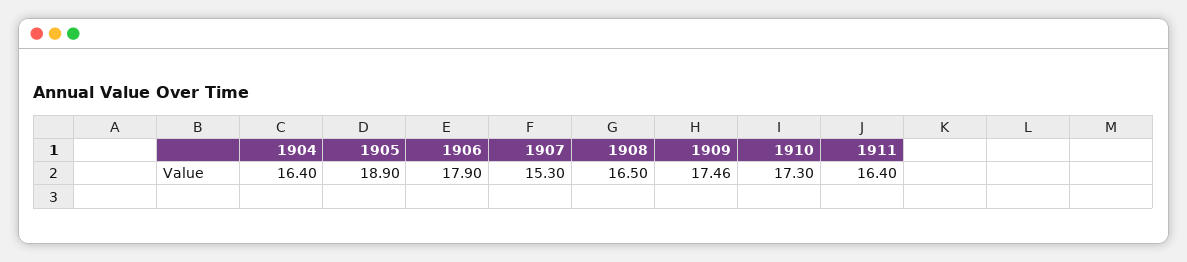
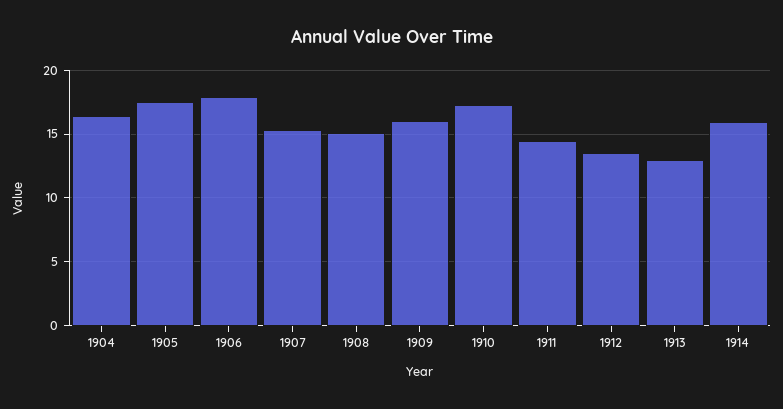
1905: 18.9 -> 17.5
1908: 16.5 -> 15
1909: 17.46 -> 16
1911: 16.4 -> 14.5
1912: none -> 13.5
1913: none -> 13
1914: none -> 16

